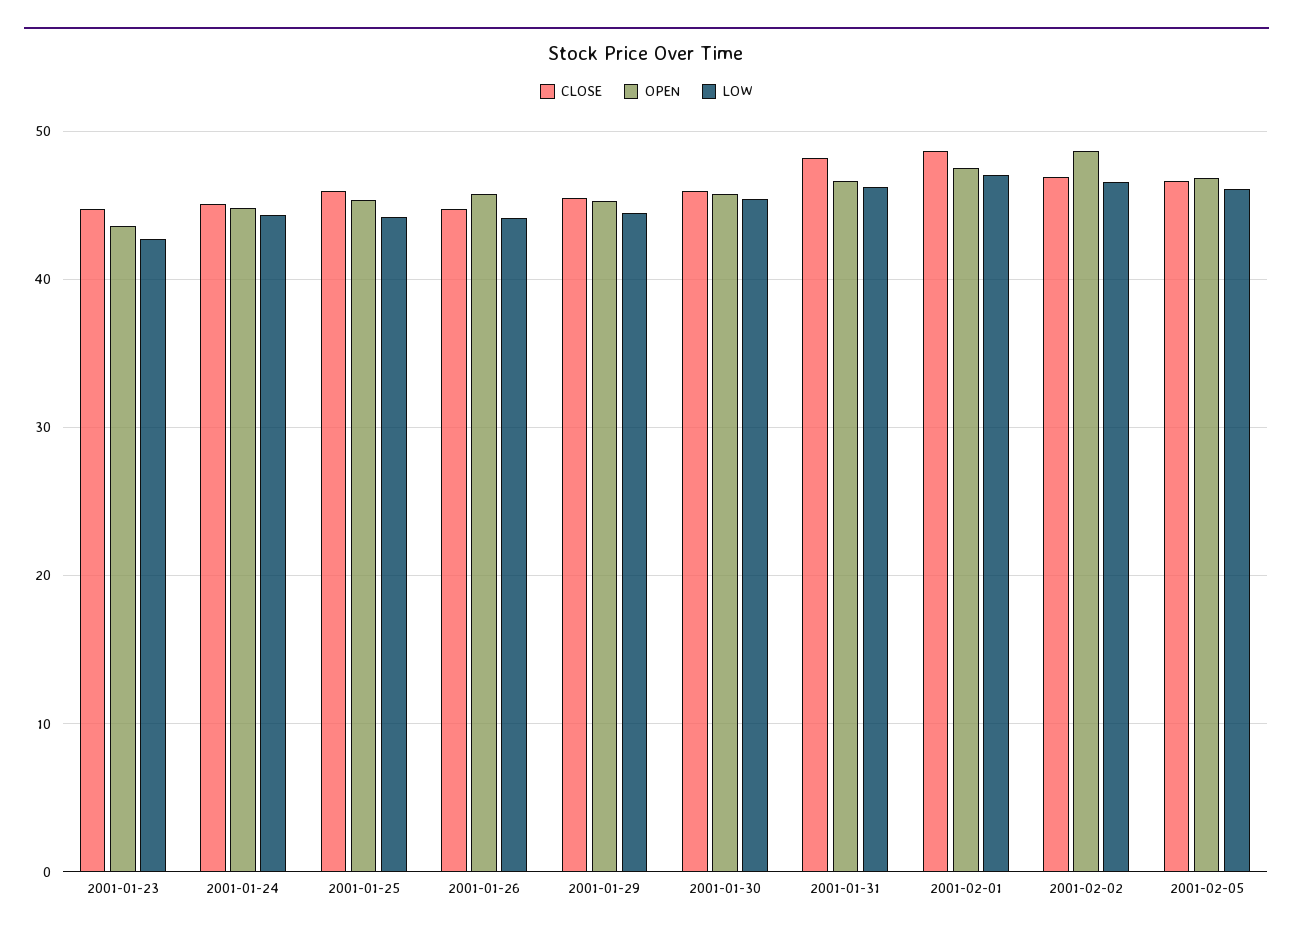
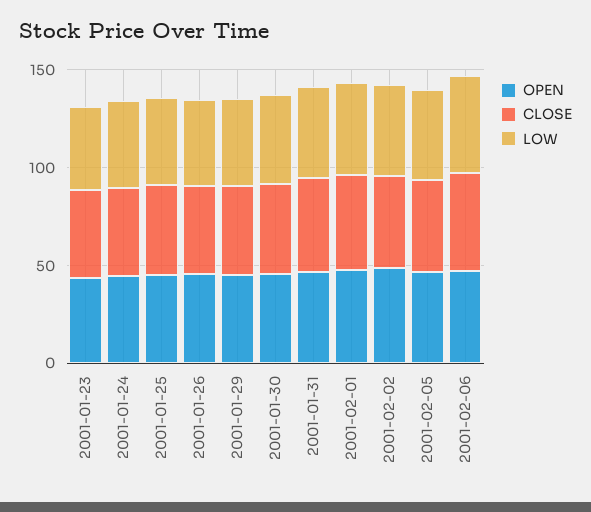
OPEN, 2001-02-06: none -> 50
CLOSE, 2001-02-06: none -> 50
LOW, 2001-02-06: none -> 50

